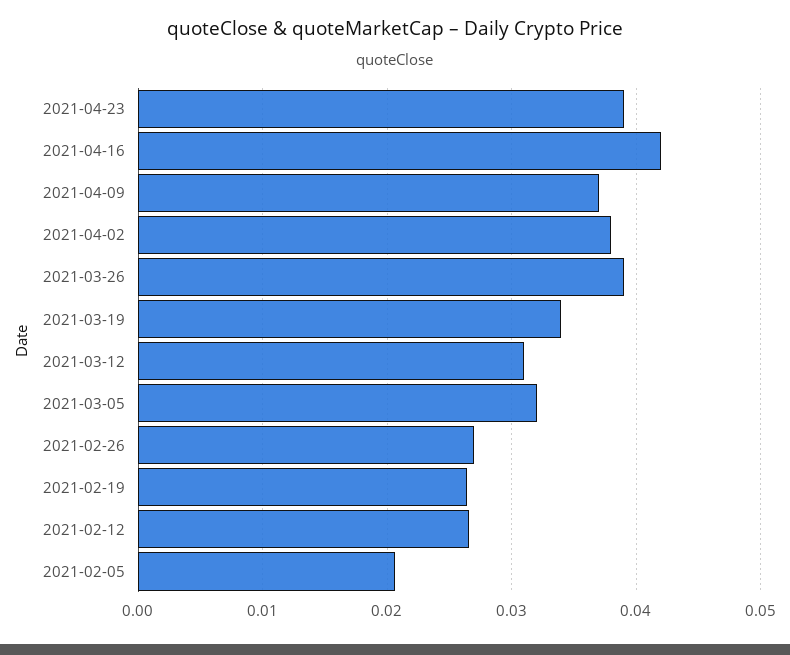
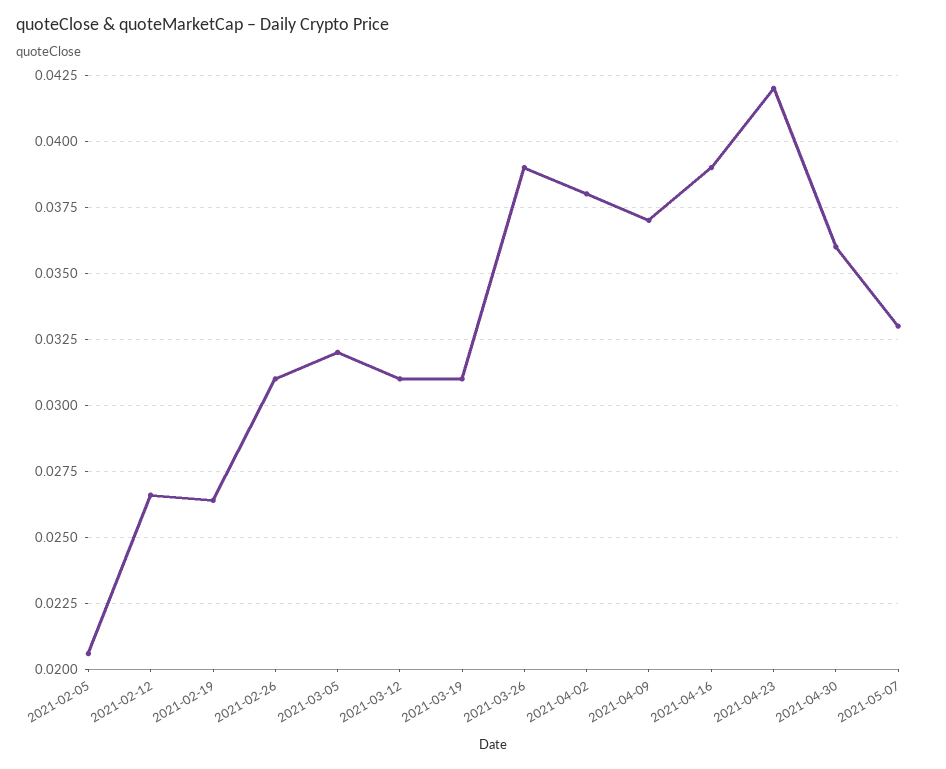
2021-04-23: 0.039 -> 0.042
2021-04-16: 0.042 -> 0.039
2021-03-19: 0.034 -> 0.031
2021-02-26: 0.027 -> 0.031
2021-04-30: none -> 0.036
2021-05-07: none -> 0.033

